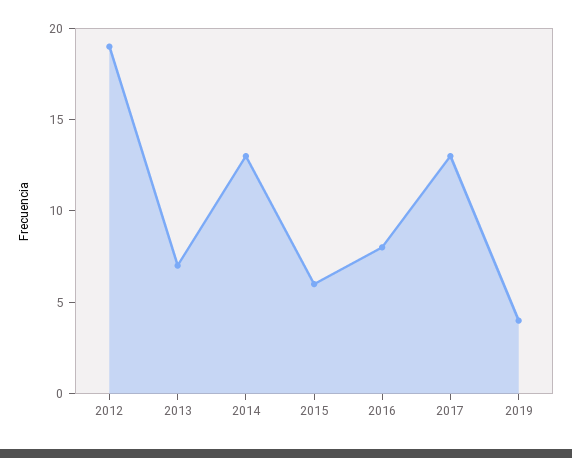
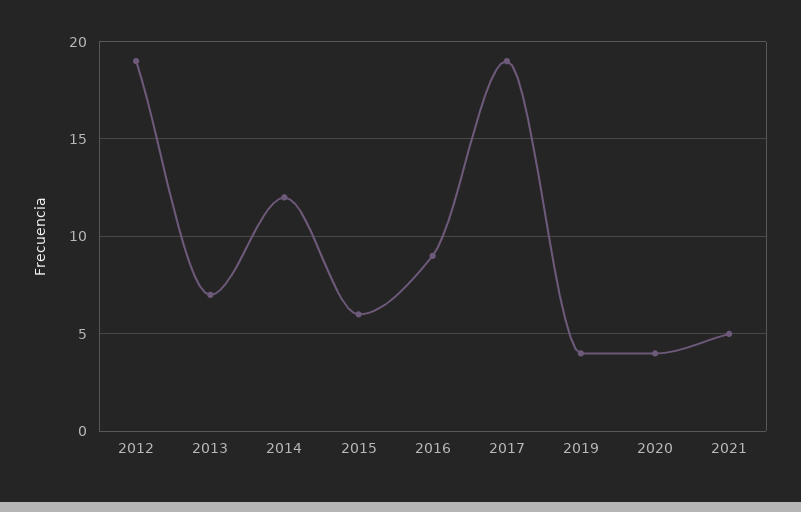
2014: 13 -> 12
2016: 8 -> 9
2017: 13 -> 19
2020: none -> 4
2021: none -> 5

